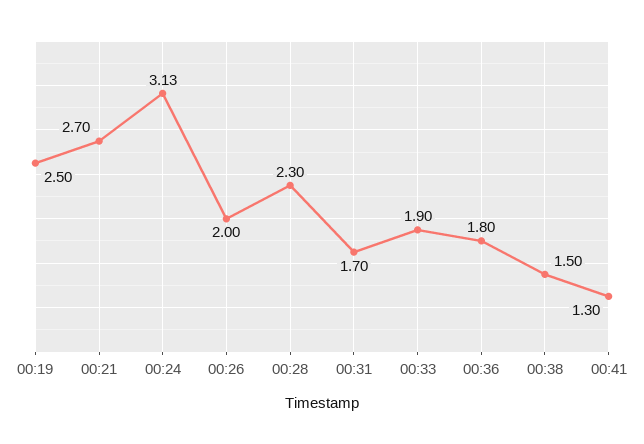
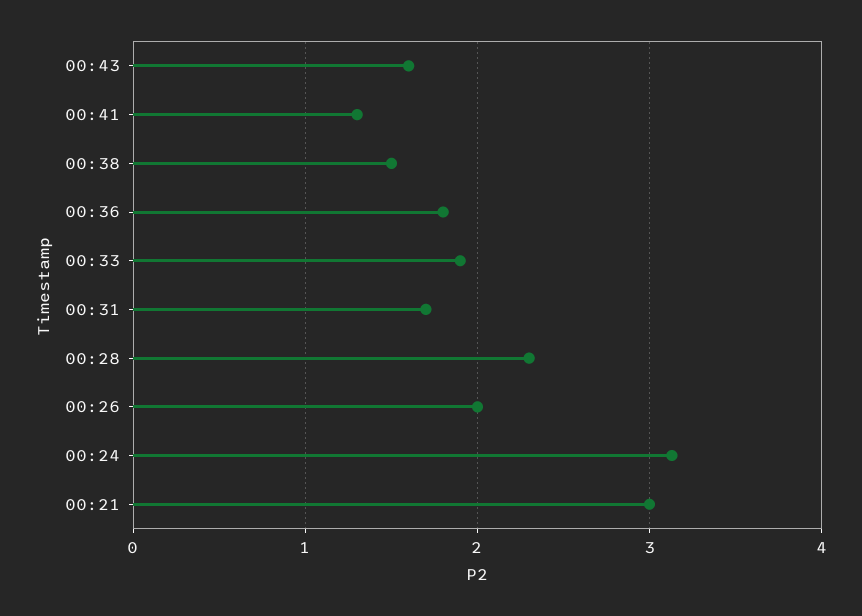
00:19: 2.5 -> none
00:21: 2.7 -> 3
00:43: none -> 1.6

